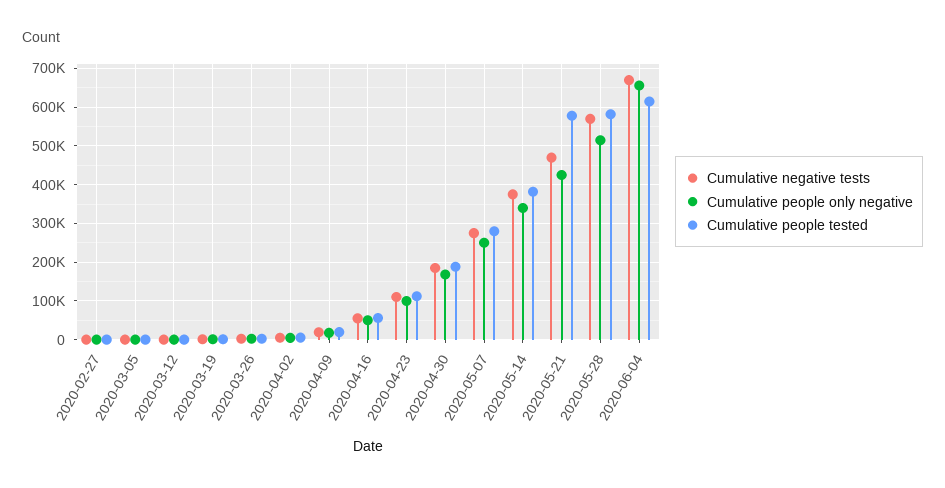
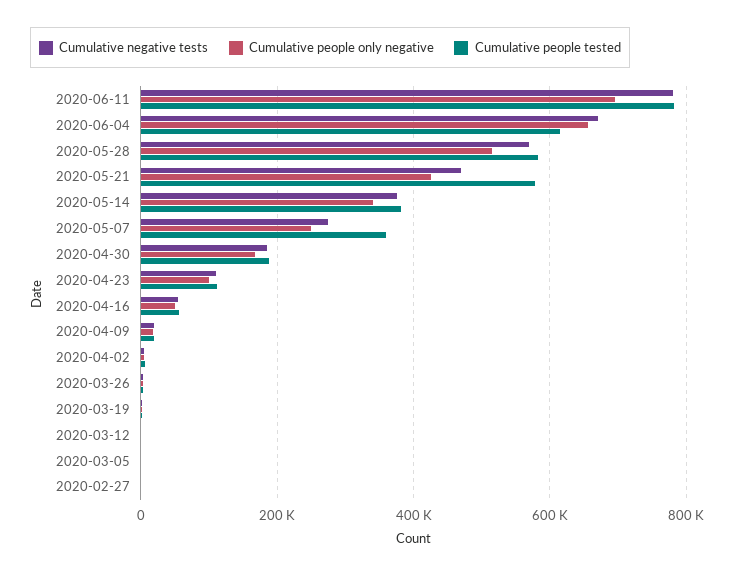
Cumulative people tested, 2020-05-07: 280000 -> 360000
Cumulative negative tests, 2020-06-11: none -> 780000
Cumulative people only negative, 2020-06-11: none -> 700000
Cumulative people tested, 2020-06-11: none -> 780000

